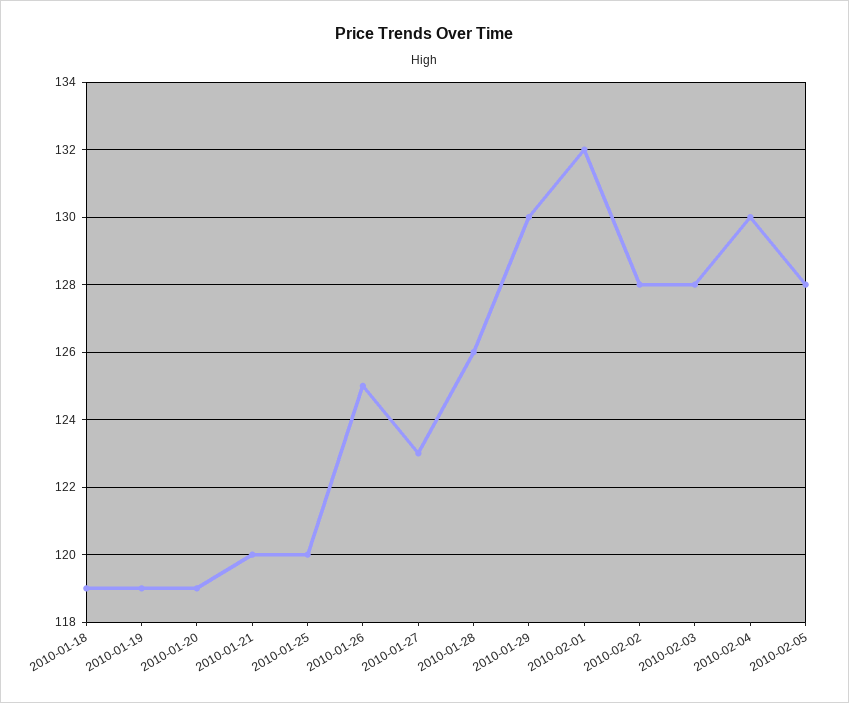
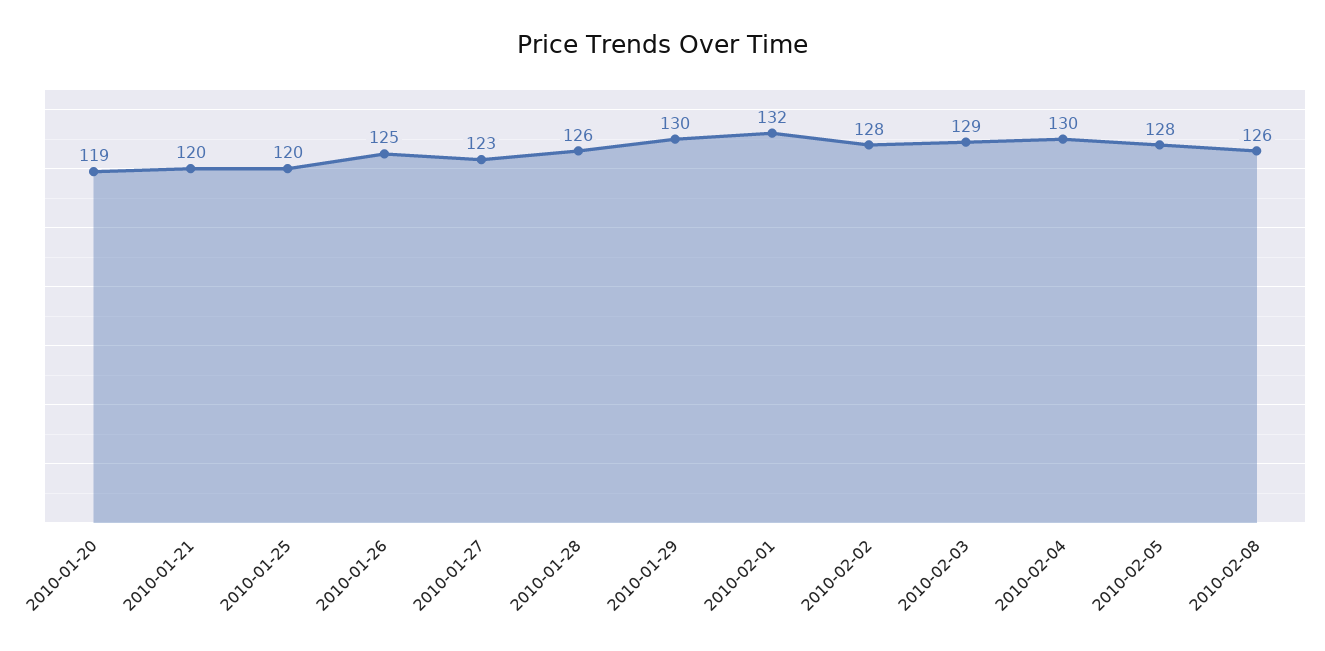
2010-01-18: 119 -> none
2010-01-19: 119 -> none
2010-02-03: 128 -> 129
2010-02-08: none -> 126

